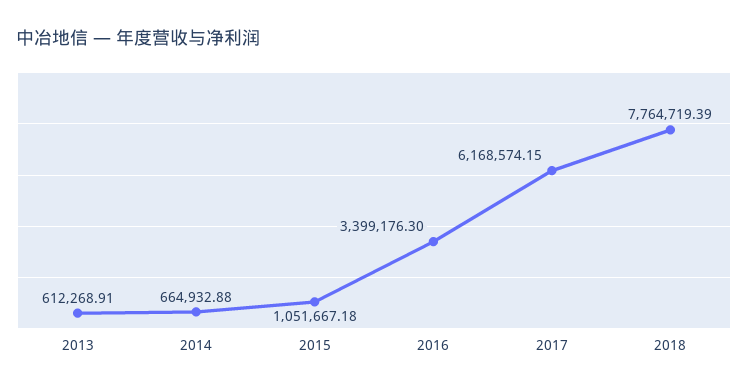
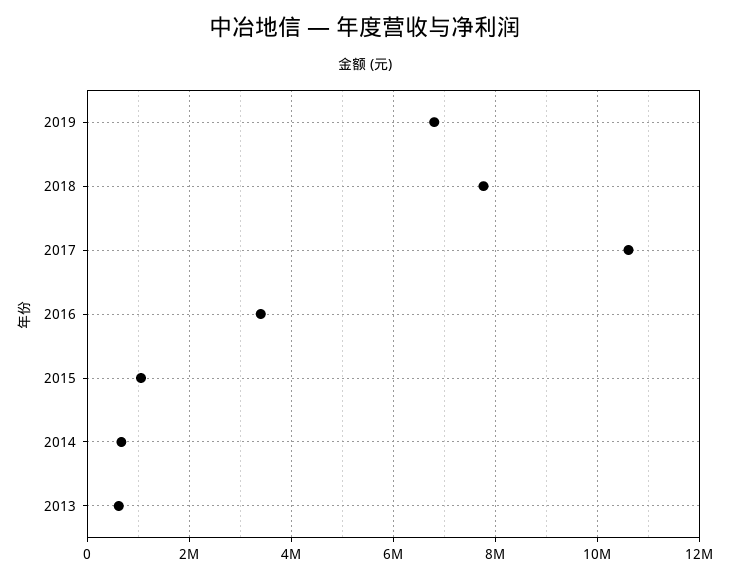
2017: 6168574.15 -> 10600000
2019: none -> 6800000

